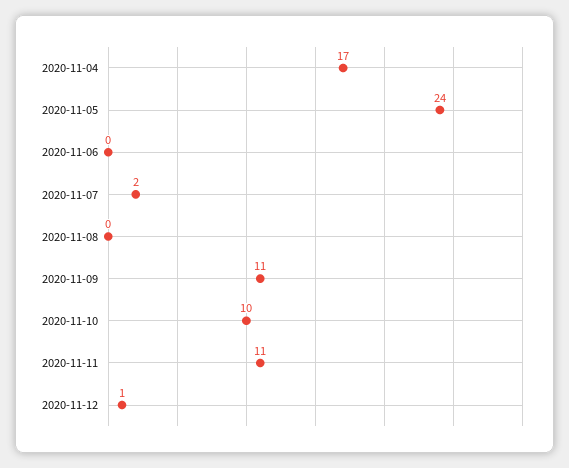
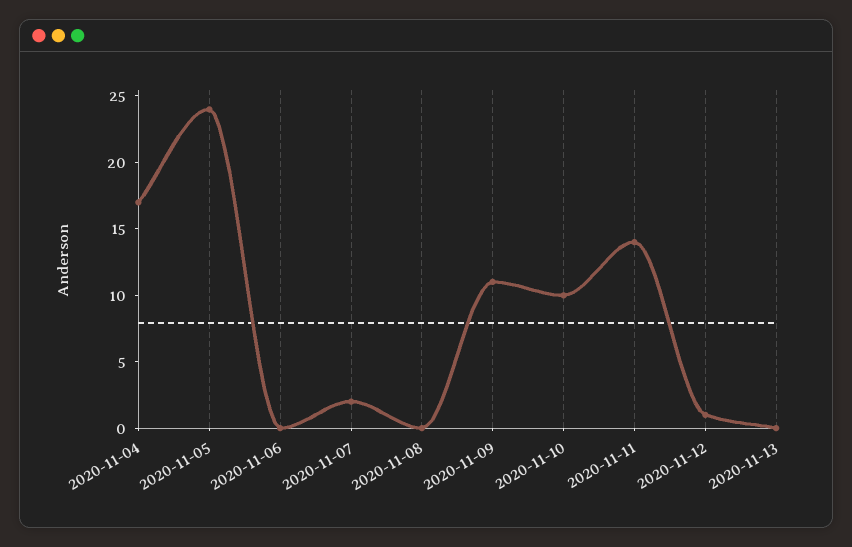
2020-11-11: 11 -> 14
2020-11-13: none -> 0

